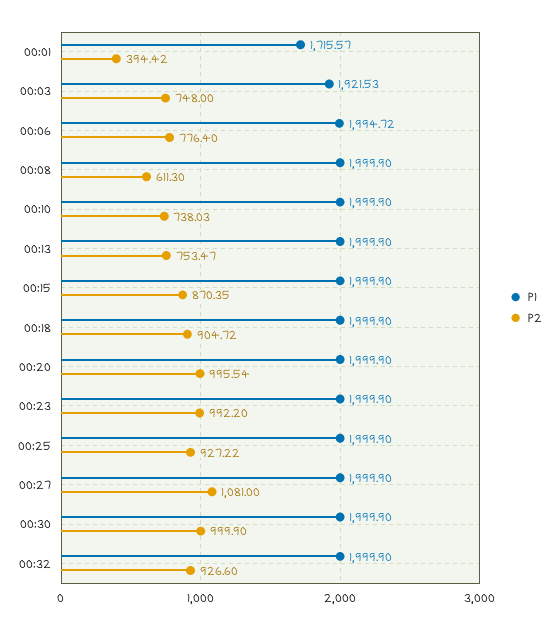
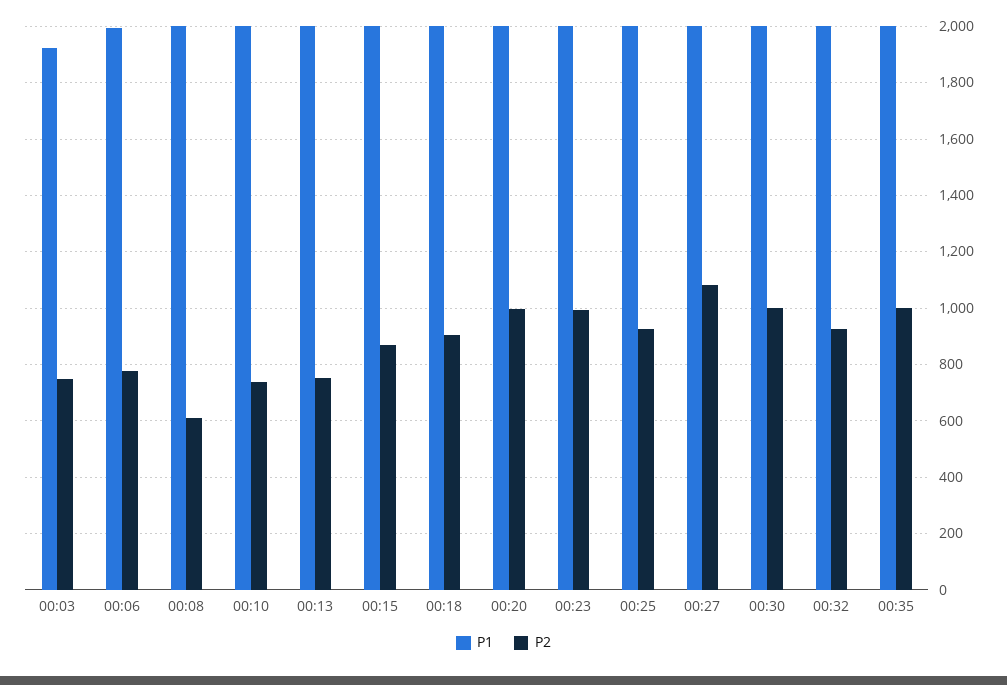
P1, 00:01: 1715.57 -> none
P2, 00:01: 394.42 -> none
P1, 00:35: none -> 2000
P2, 00:35: none -> 1000

